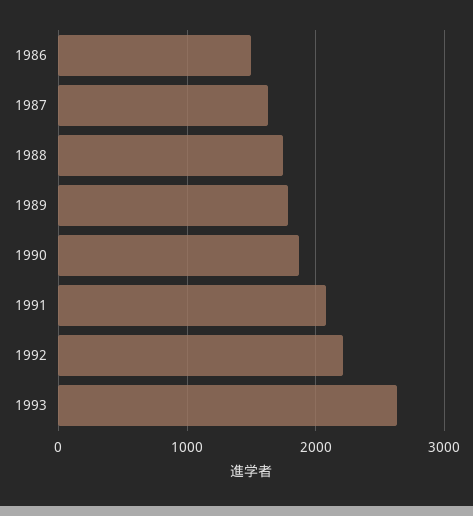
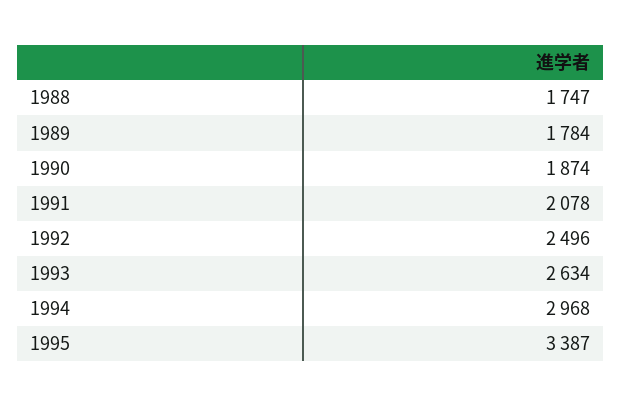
1986: 1500 -> none
1987: 1600 -> none
1992: 2200 -> 2496
1994: none -> 2968
1995: none -> 3387

